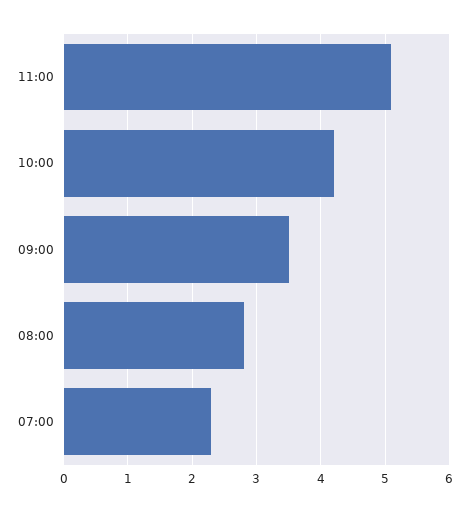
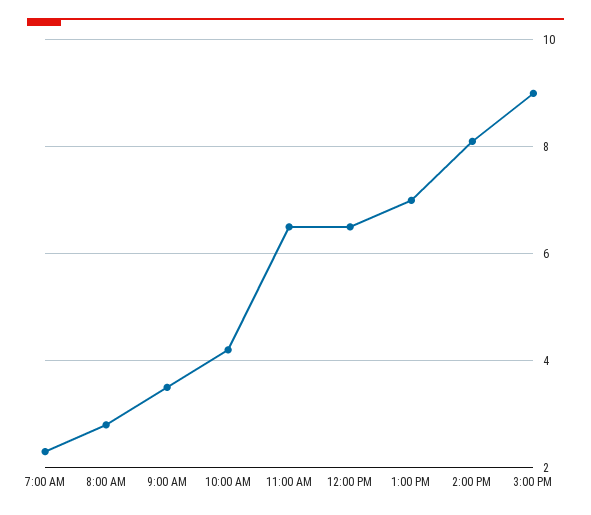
11:00: 5.1 -> 6.5
12:00 PM: none -> 6.5
1:00 PM: none -> 7
2:00 PM: none -> 8
3:00 PM: none -> 9

